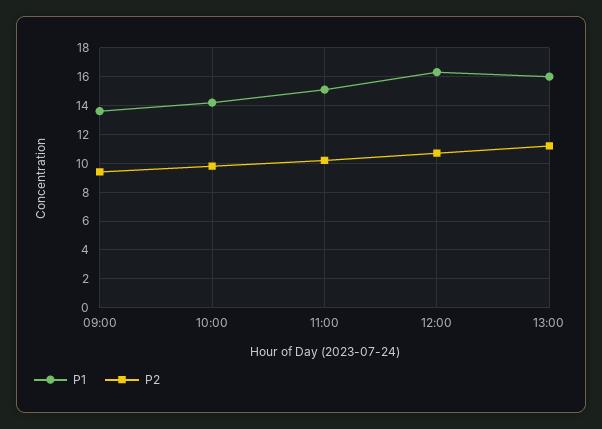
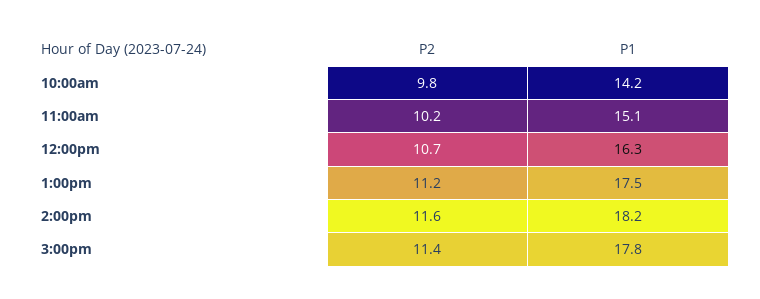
P1, 09:00: 13.5 -> none
P2, 09:00: 9.5 -> none
P1, 13:00: 16 -> 17.5
P2, 2:00pm: none -> 11.6
P1, 2:00pm: none -> 18.2
P2, 3:00pm: none -> 11.4
P1, 3:00pm: none -> 17.8

